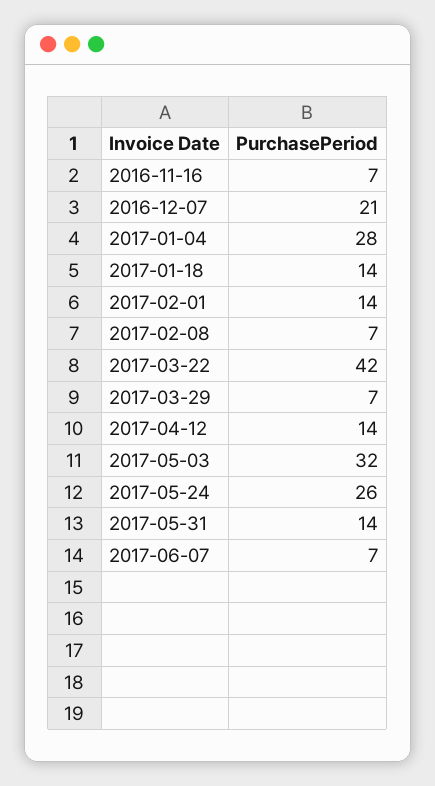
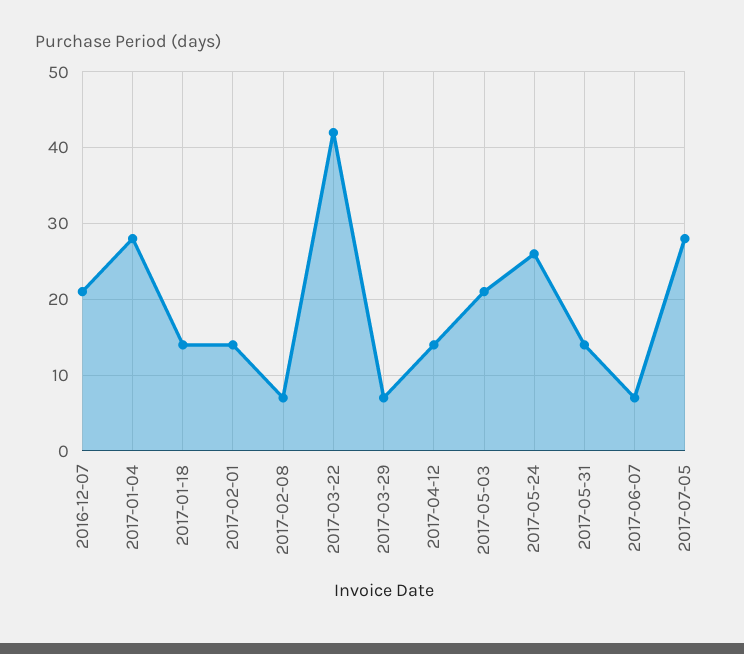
2016-11-16: 7 -> none
2017-05-03: 32 -> 21
2017-07-05: none -> 28

